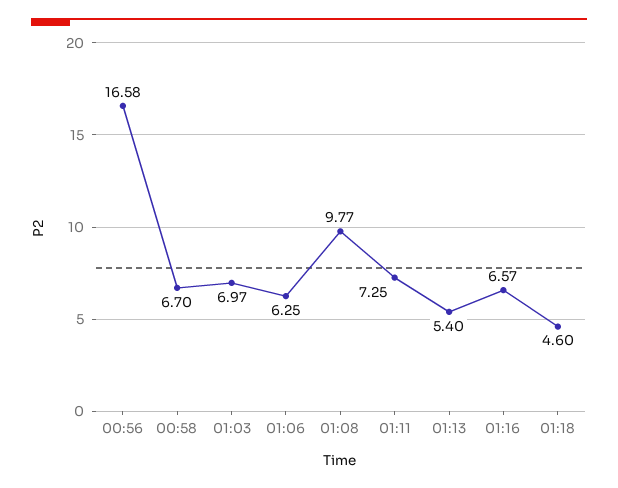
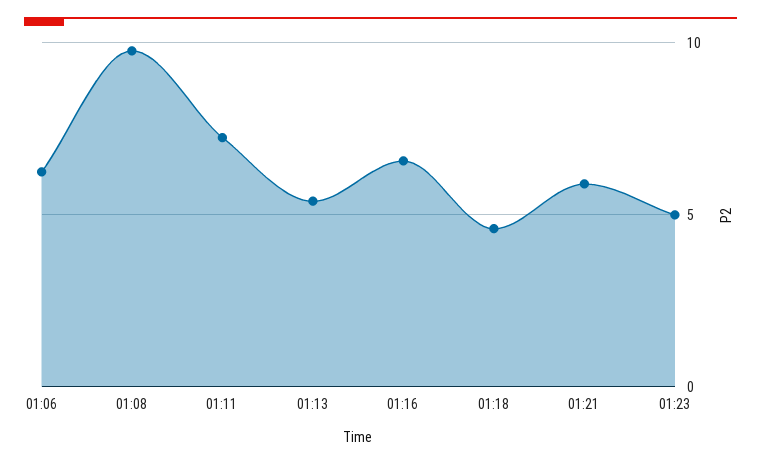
00:56: 16.58 -> none
00:58: 6.7 -> none
01:03: 6.97 -> none
01:21: none -> 6
01:23: none -> 5

